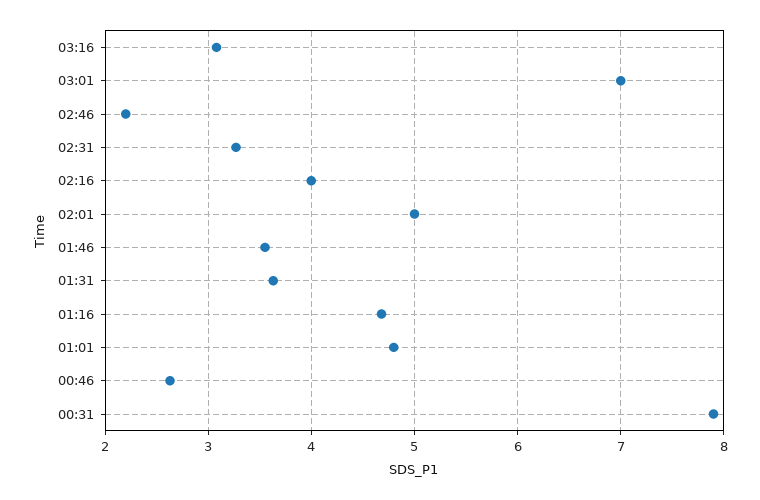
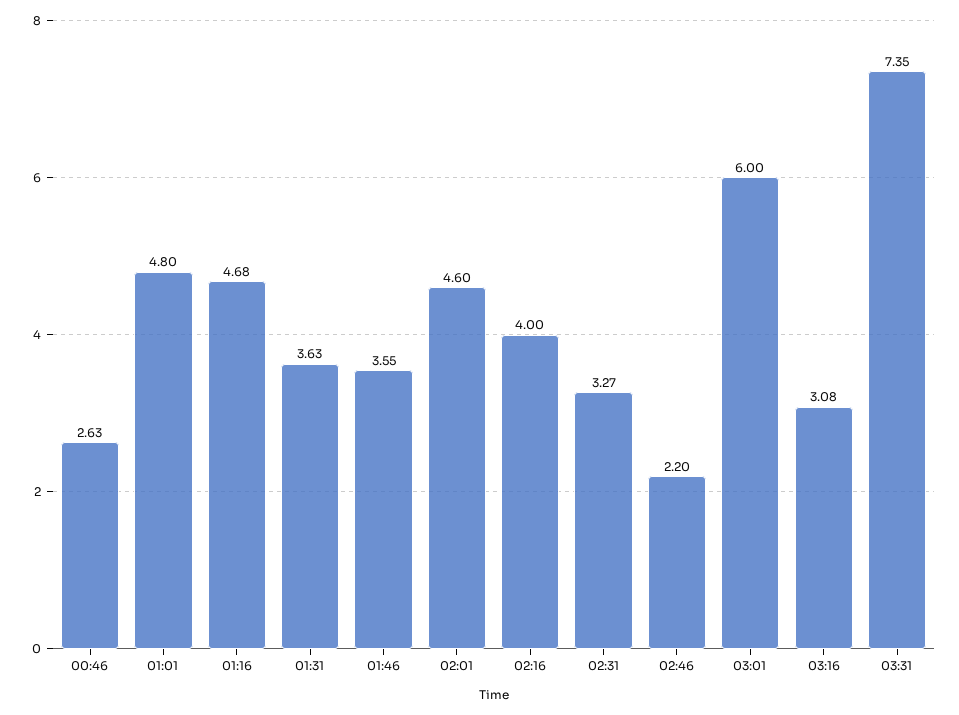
03:01: 7 -> 6
02:01: 5 -> 4.6
00:31: 7.9 -> none
03:31: none -> 7.35

